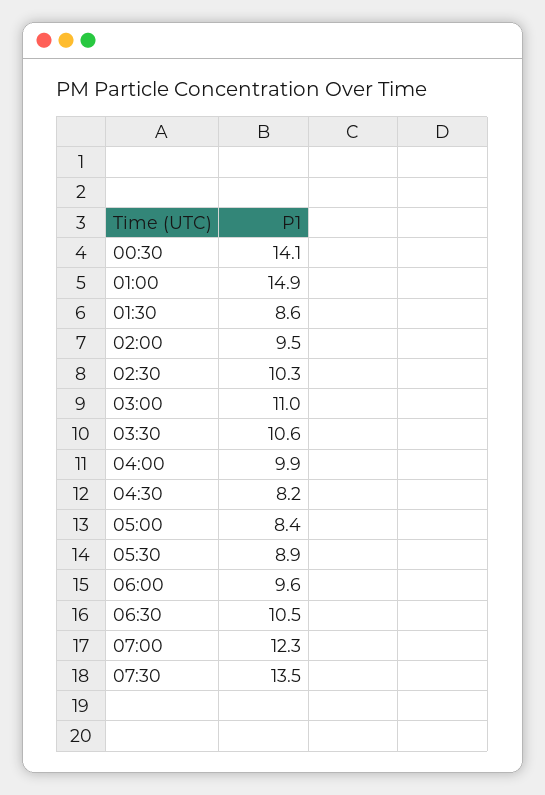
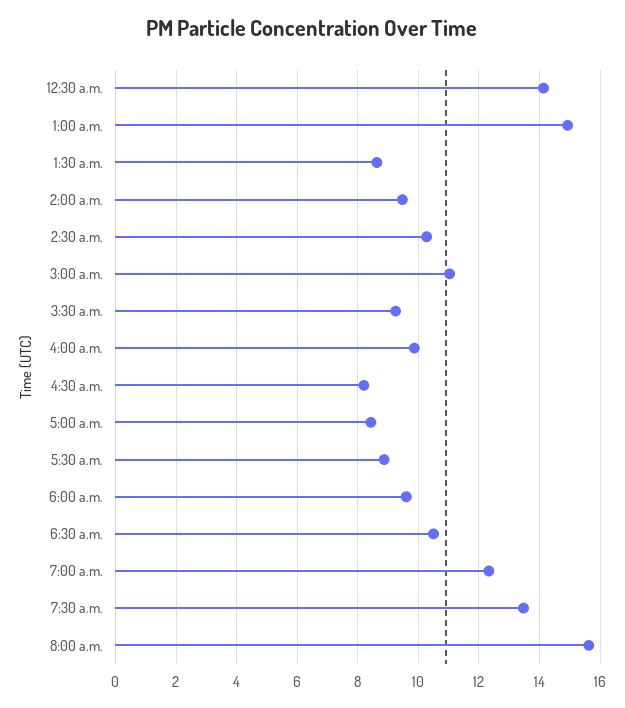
03:30: 10.6 -> 9.2
8:00 a.m.: none -> 15.6

